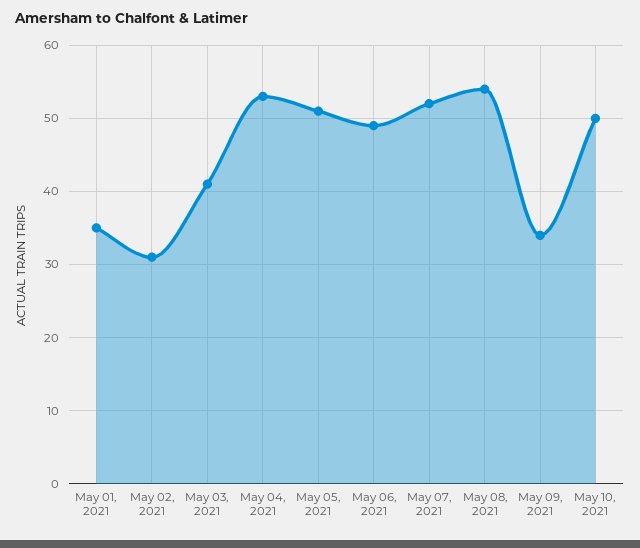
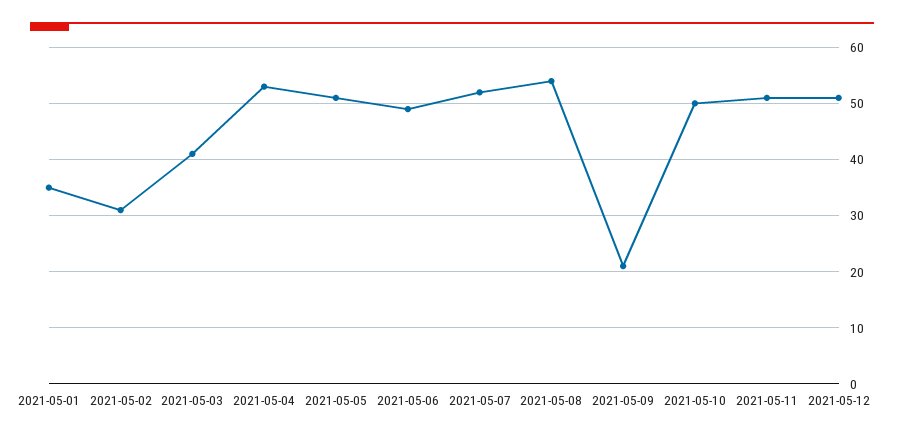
May 09, 2021: 34 -> 20
2021-05-11: none -> 50
2021-05-12: none -> 50

